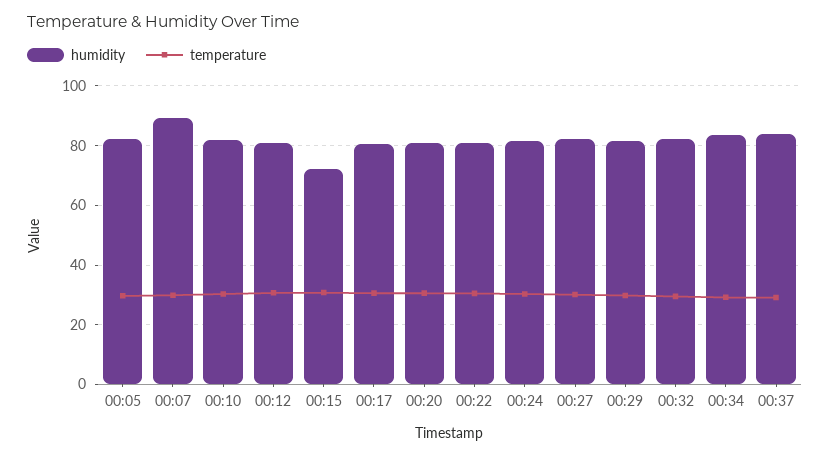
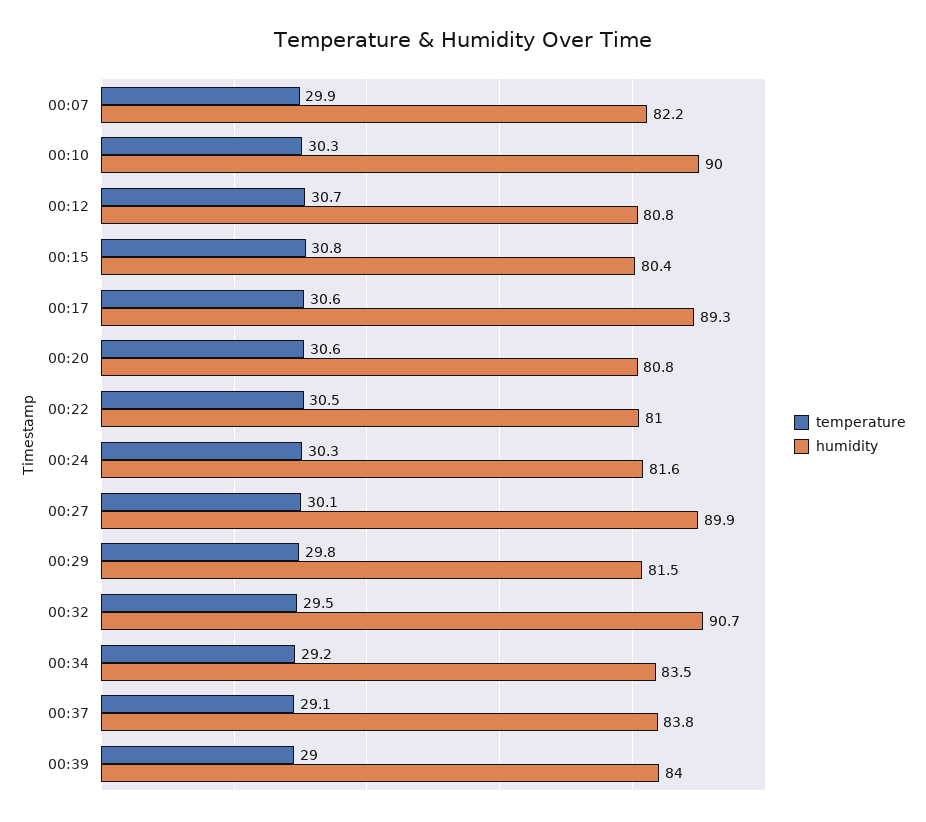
humidity, 00:05: 82.5 -> none
temperature, 00:05: 30 -> none
humidity, 00:07: 90 -> 82.2
humidity, 00:10: 82.5 -> 90
humidity, 00:15: 72.5 -> 80.4
humidity, 00:17: 80 -> 89.3
humidity, 00:27: 82.5 -> 89.9
humidity, 00:32: 82.5 -> 90.7
temperature, 00:39: none -> 29
humidity, 00:39: none -> 84

